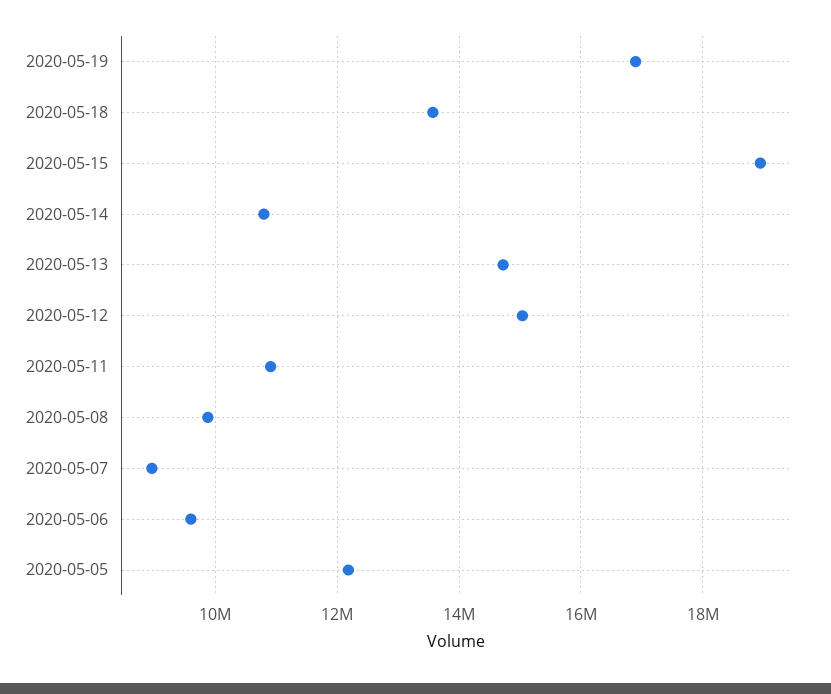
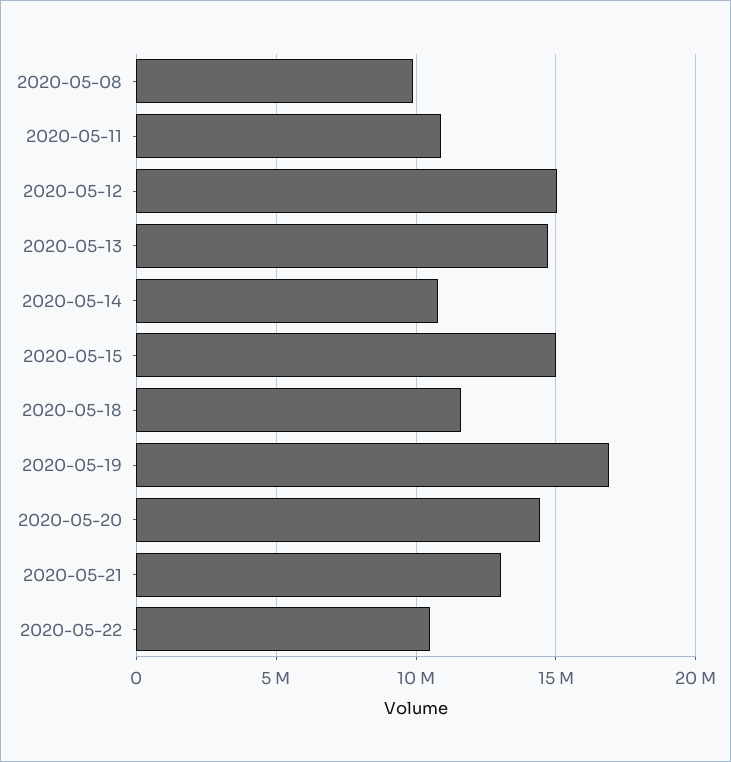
2020-05-18: 13600000 -> 11500000
2020-05-15: 19000000 -> 15000000
2020-05-07: 9000000 -> none
2020-05-06: 9600000 -> none
2020-05-05: 12200000 -> none
2020-05-20: none -> 14500000
2020-05-21: none -> 13000000
2020-05-22: none -> 10500000

